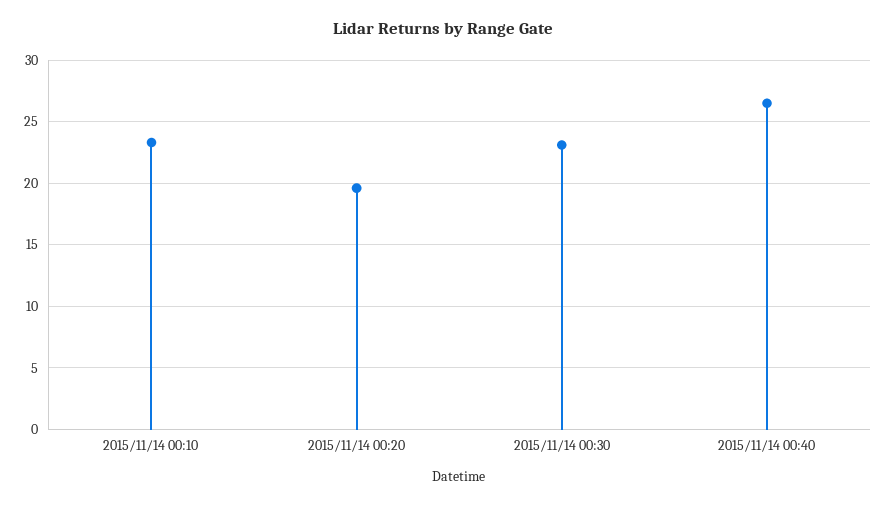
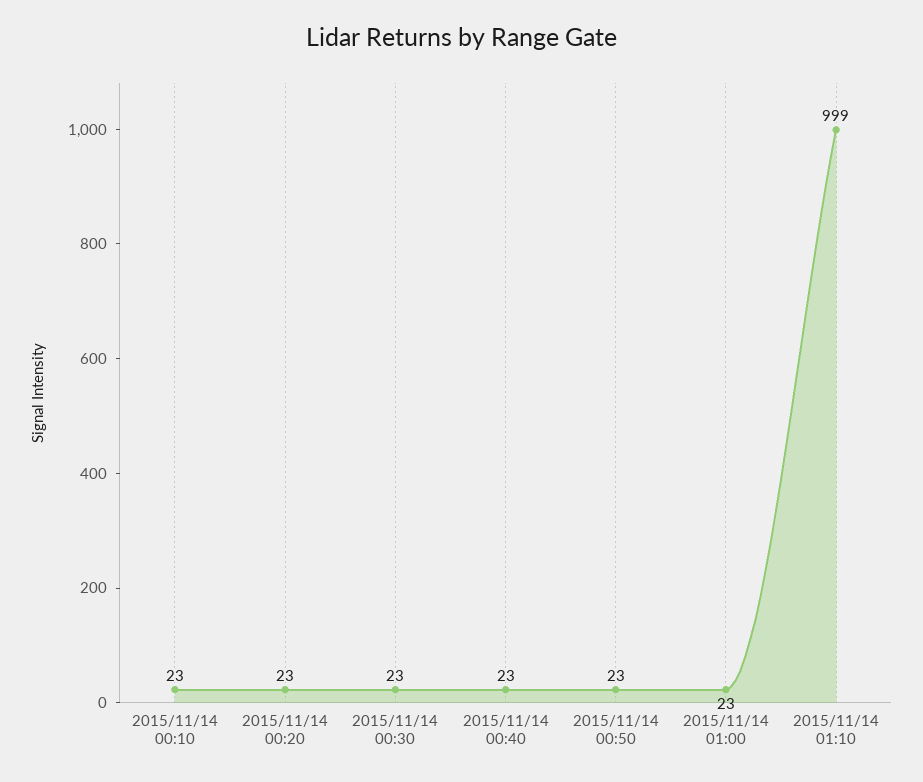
2015/11/14 00:20: 19.5 -> 23
2015/11/14 00:40: 26.5 -> 23
2015/11/14 00:50: none -> 23
2015/11/14 01:00: none -> 23
2015/11/14 01:10: none -> 999

